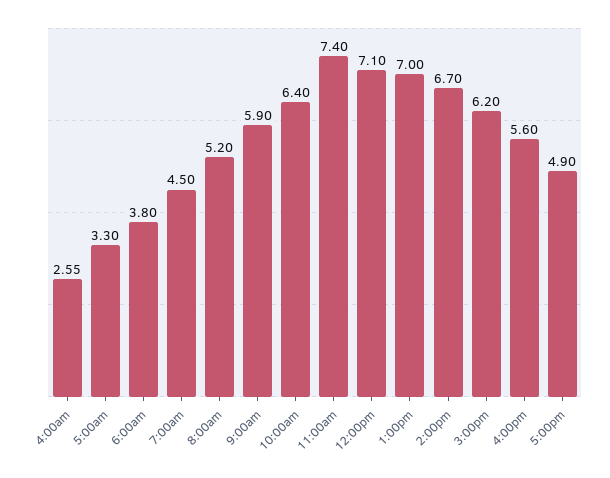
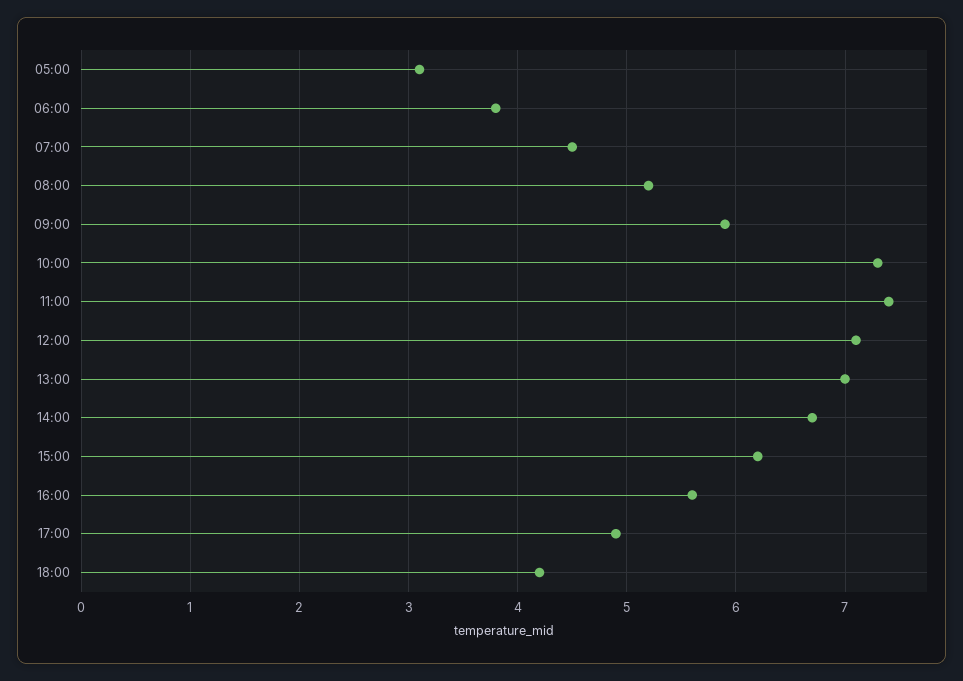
4:00am: 2.55 -> none
5:00am: 3.3 -> 3.1
10:00am: 6.4 -> 7.3
18:00: none -> 4.2

